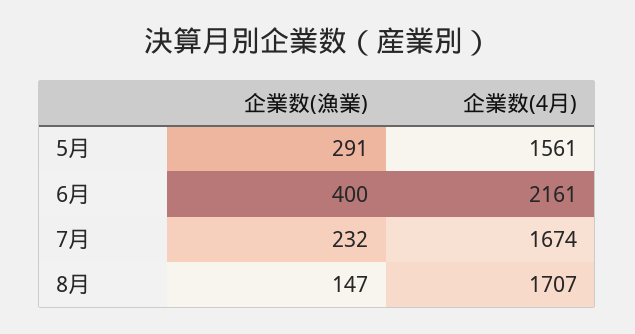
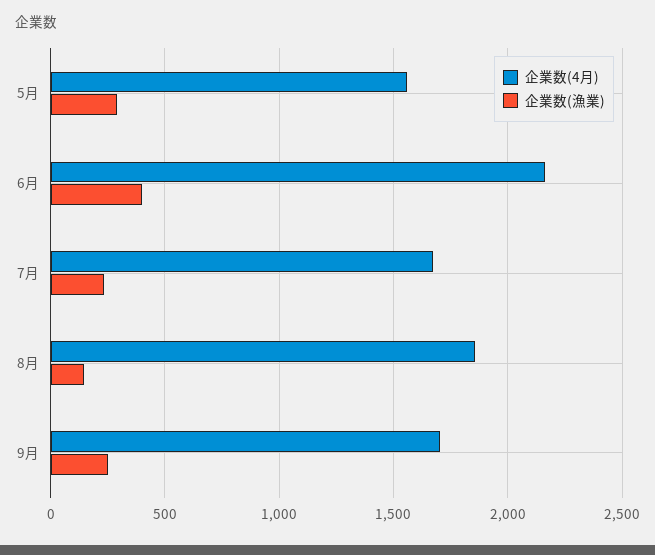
企業数(4月), 8月: 1707 -> 1850
企業数(4月), 9月: none -> 1700
企業数(漁業), 9月: none -> 250

